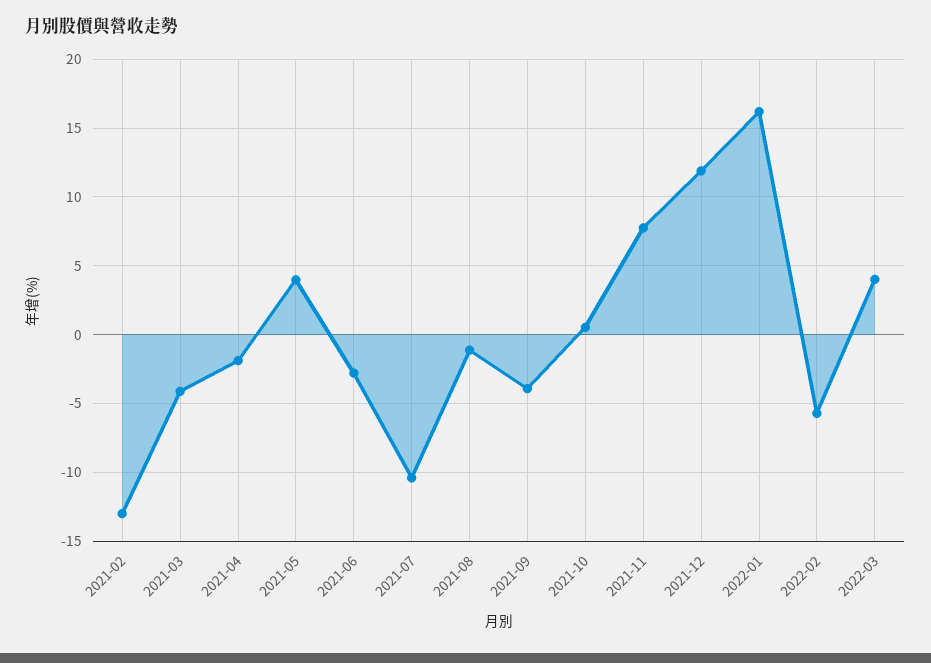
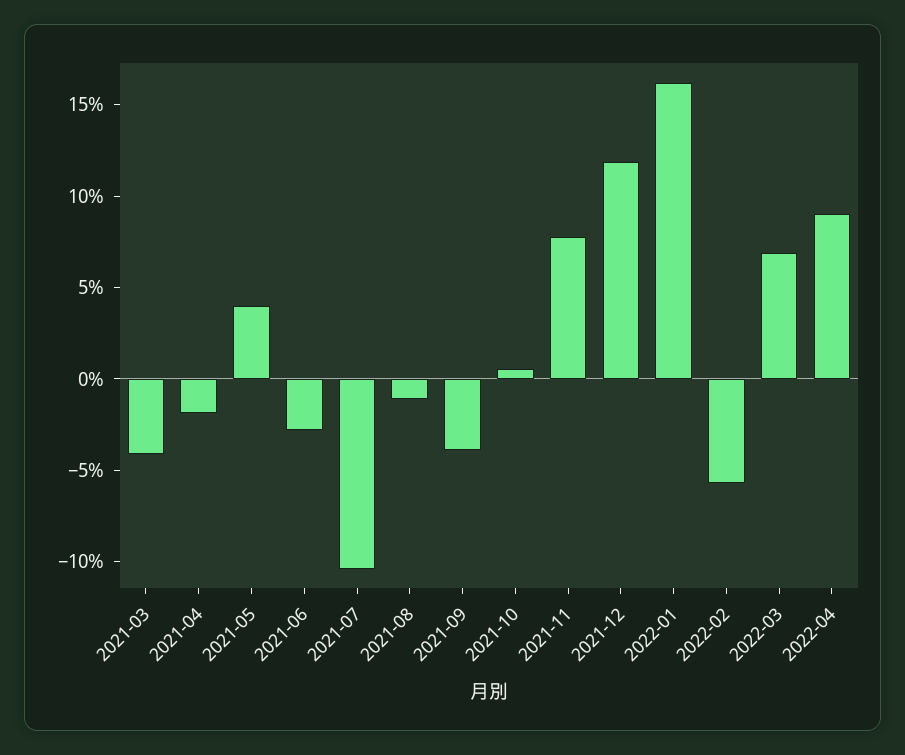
2021-02: -13 -> none
2022-03: 4 -> 7
2022-04: none -> 9

